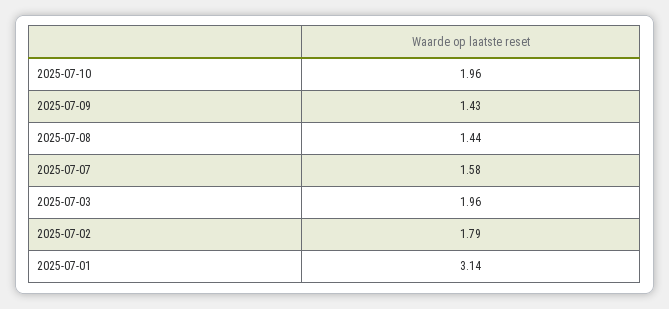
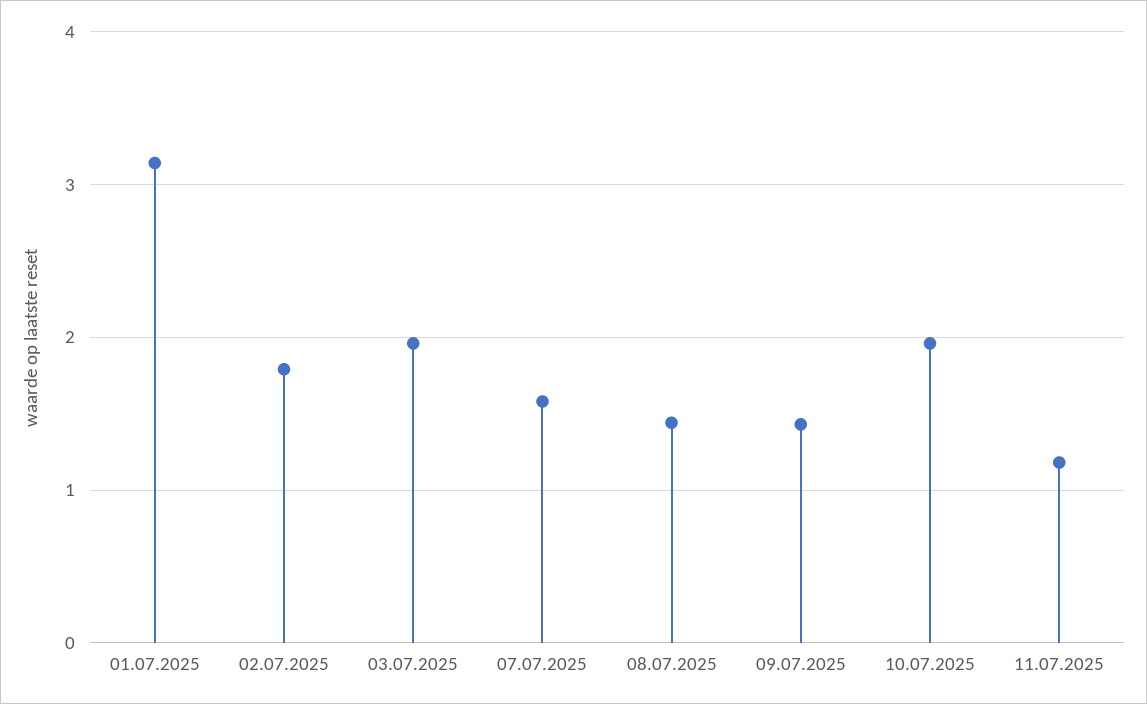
11.07.2025: none -> 1.2

